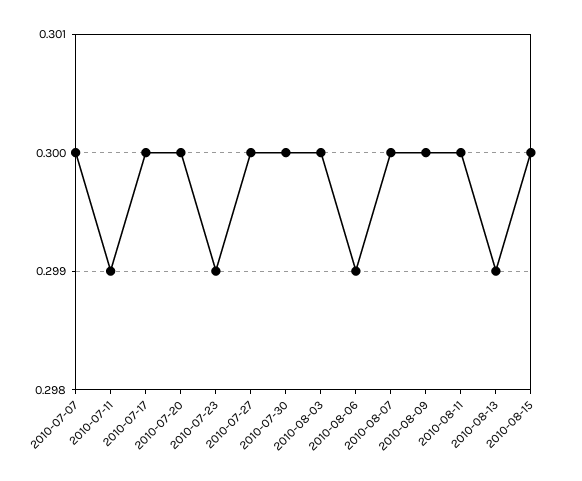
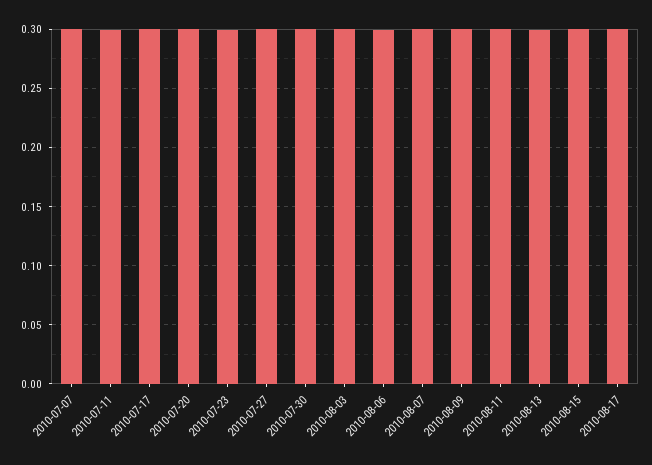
2010-08-17: none -> 0.3

